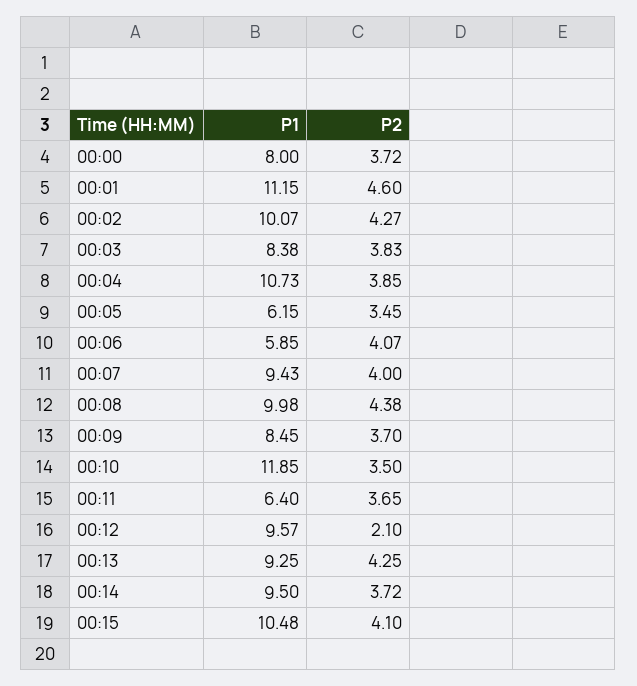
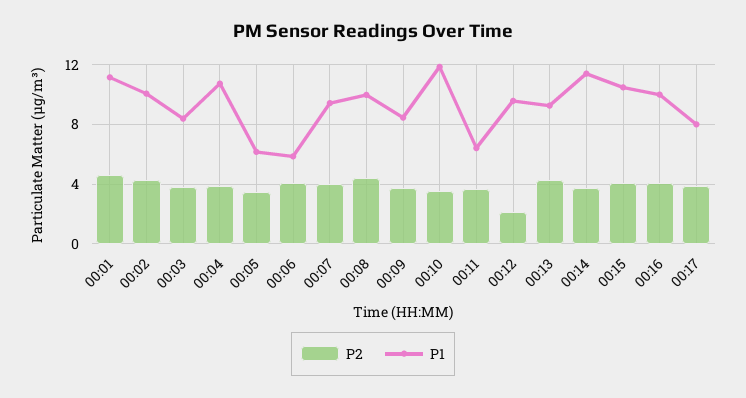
P1, 00:00: 8 -> none
P2, 00:00: 3.72 -> none
P1, 00:14: 9.5 -> 11.5
P2, 00:16: none -> 4
P1, 00:16: none -> 10
P2, 00:17: none -> 4
P1, 00:17: none -> 8

